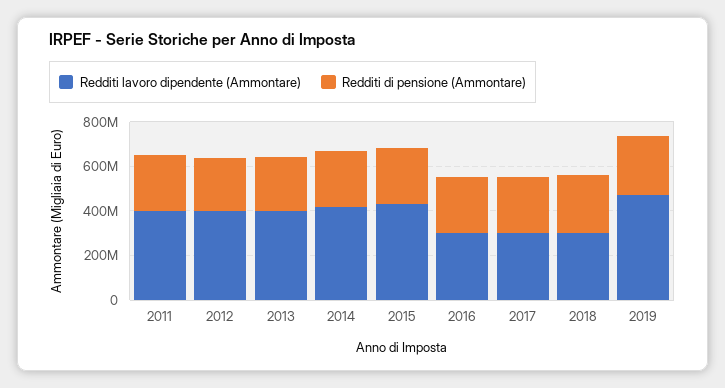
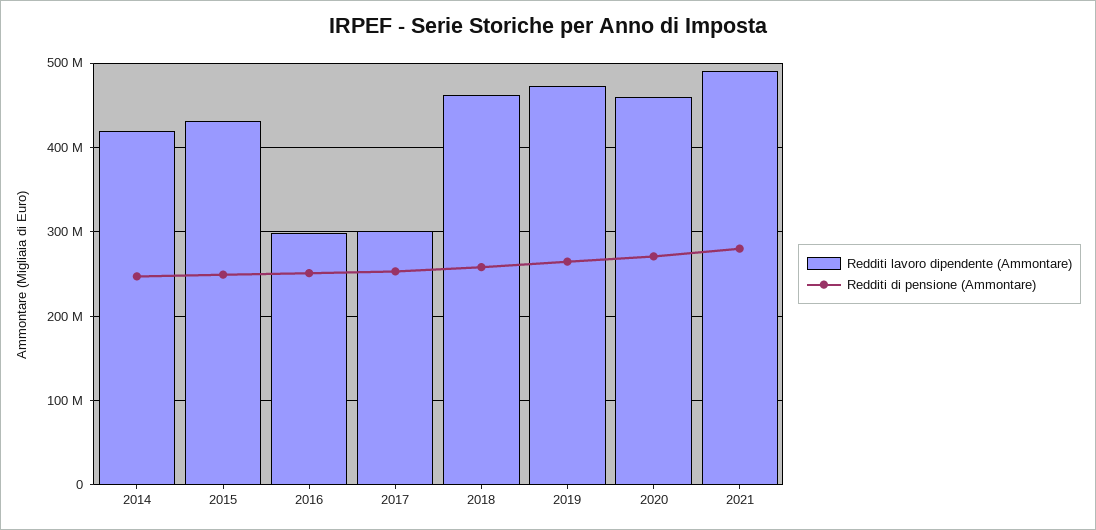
Redditi lavoro dipendente (Ammontare), 2011: 400000000 -> none
Redditi di pensione (Ammontare), 2011: 250000000 -> none
Redditi lavoro dipendente (Ammontare), 2012: 400000000 -> none
Redditi di pensione (Ammontare), 2012: 250000000 -> none
Redditi lavoro dipendente (Ammontare), 2013: 400000000 -> none
Redditi di pensione (Ammontare), 2013: 250000000 -> none
Redditi lavoro dipendente (Ammontare), 2018: 300000000 -> 460000000
Redditi lavoro dipendente (Ammontare), 2020: none -> 460000000
Redditi di pensione (Ammontare), 2020: none -> 270000000
Redditi lavoro dipendente (Ammontare), 2021: none -> 490000000
Redditi di pensione (Ammontare), 2021: none -> 280000000

